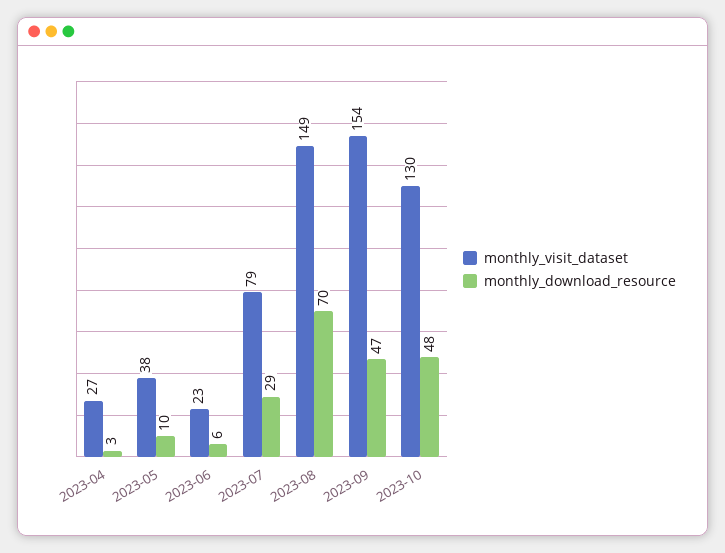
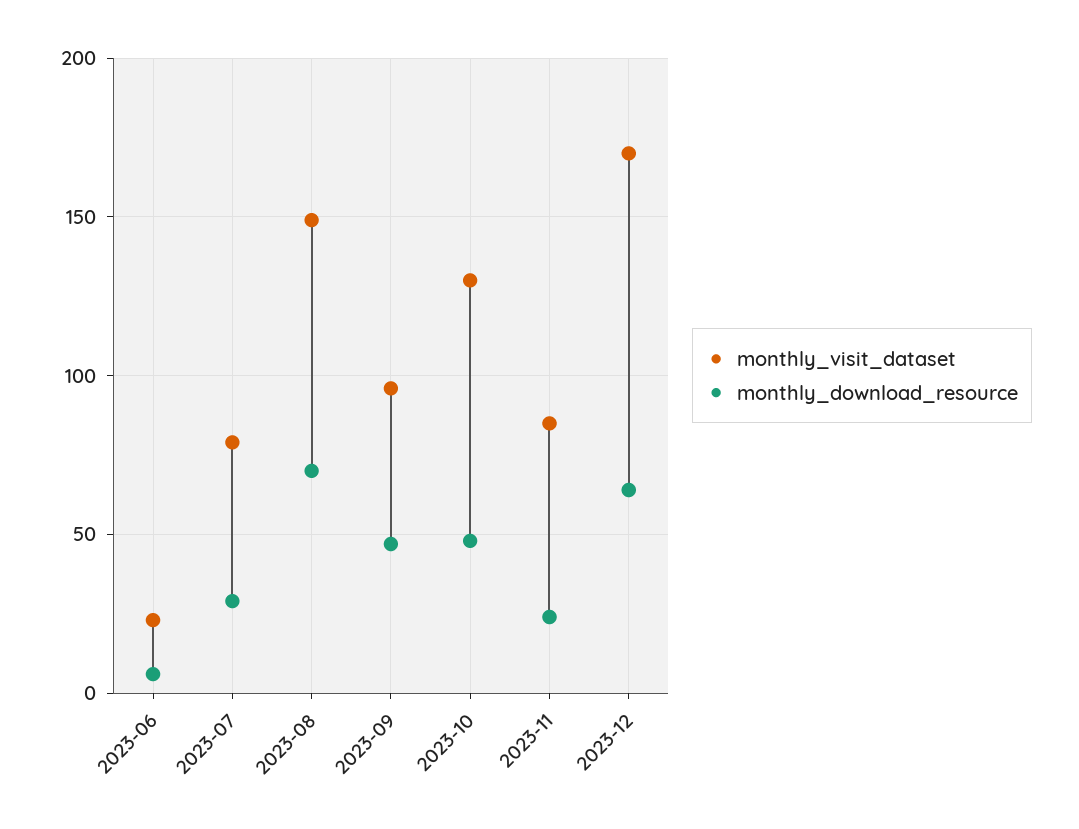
monthly_visit_dataset, 2023-04: 27 -> none
monthly_download_resource, 2023-04: 3 -> none
monthly_visit_dataset, 2023-05: 38 -> none
monthly_download_resource, 2023-05: 10 -> none
monthly_visit_dataset, 2023-09: 154 -> 95
monthly_visit_dataset, 2023-11: none -> 85
monthly_download_resource, 2023-11: none -> 25
monthly_visit_dataset, 2023-12: none -> 170
monthly_download_resource, 2023-12: none -> 65

